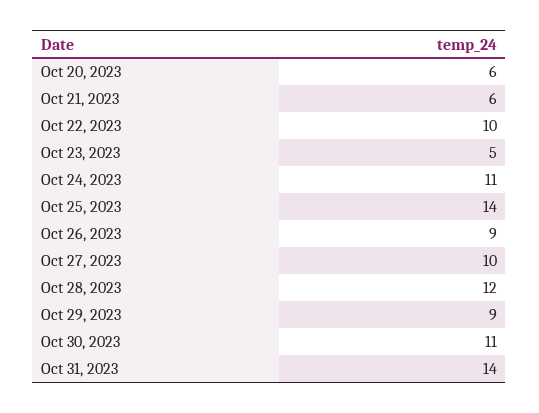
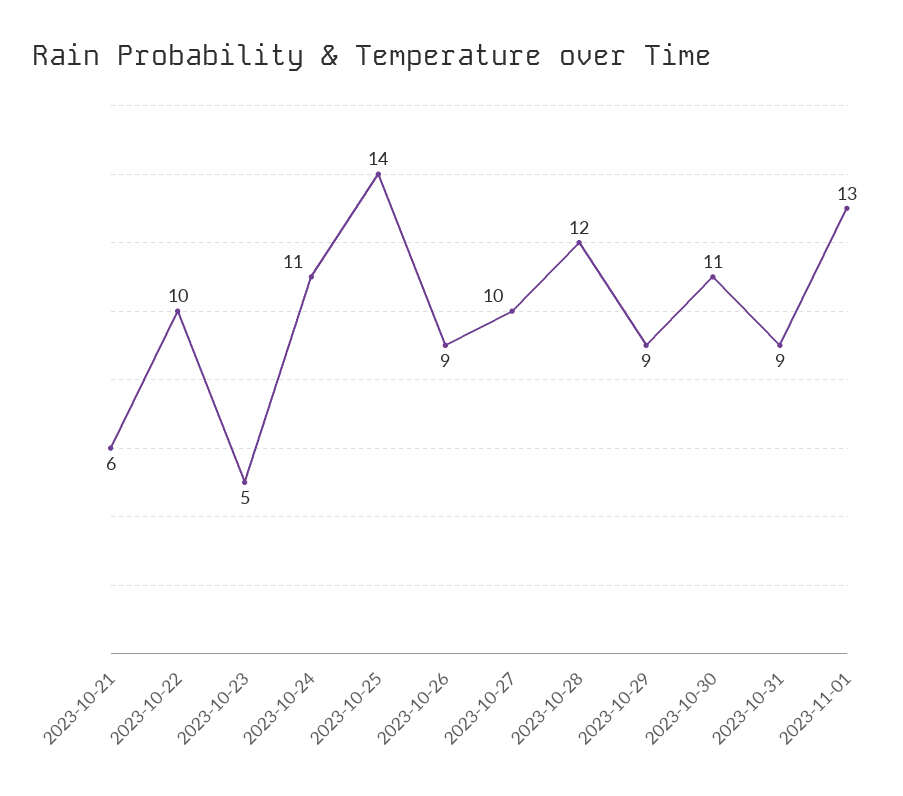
Oct 20, 2023: 6 -> none
Oct 31, 2023: 14 -> 9
2023-11-01: none -> 13

